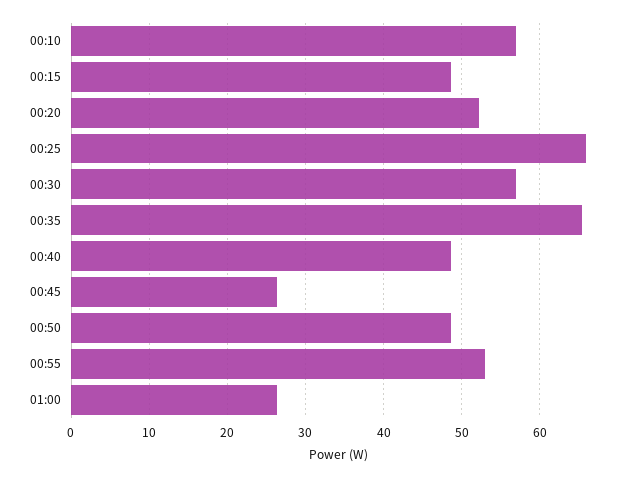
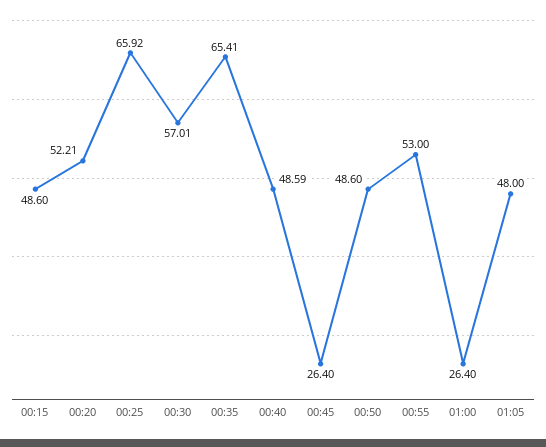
00:10: 57 -> none
01:05: none -> 48

